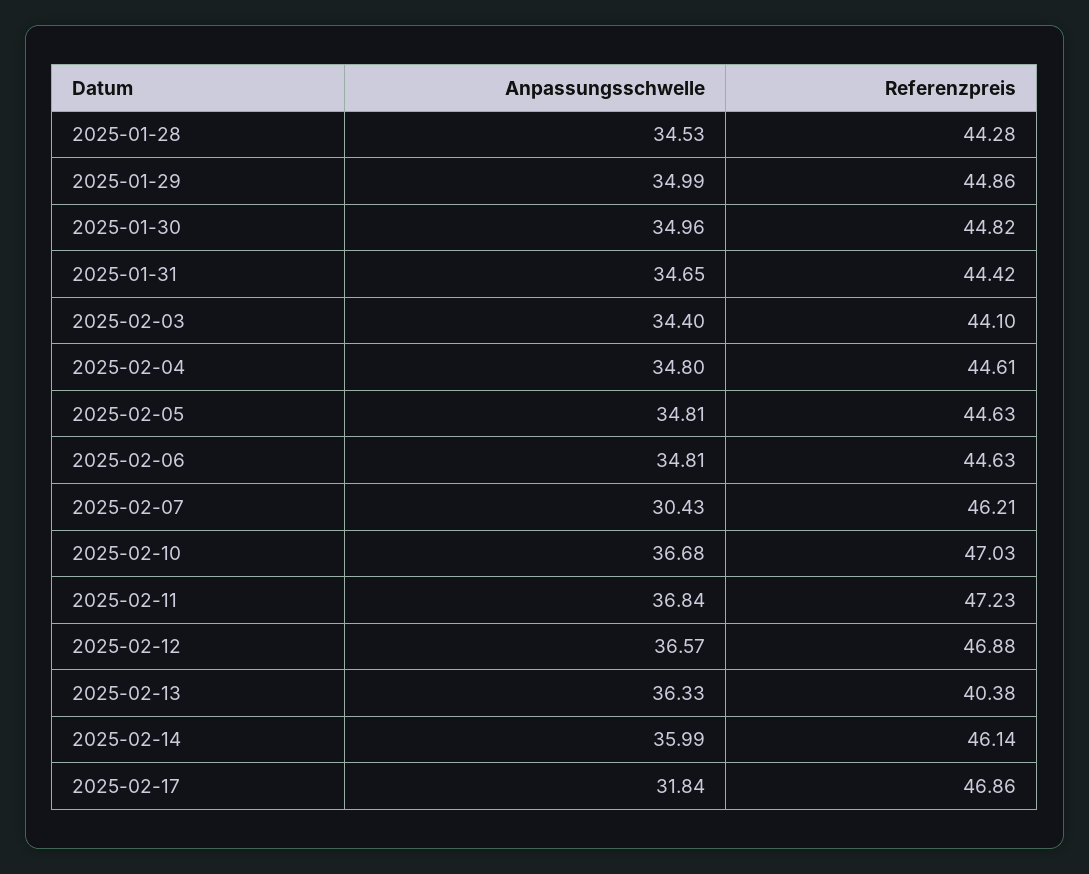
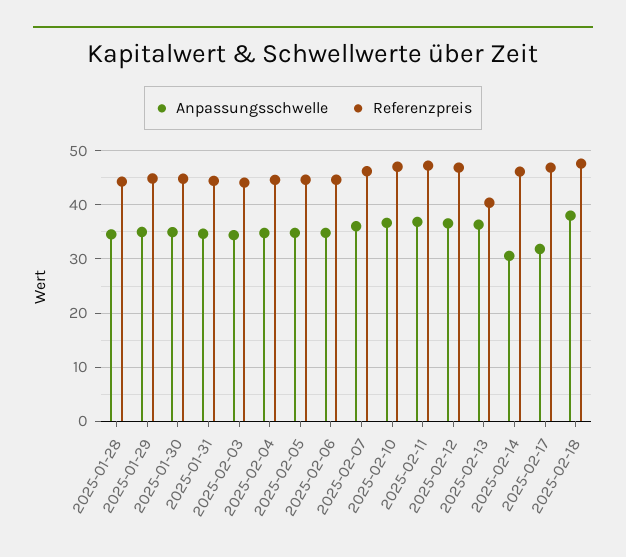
Anpassungsschwelle, 2025-02-07: 30.43 -> 36
Anpassungsschwelle, 2025-02-14: 35.99 -> 30
Anpassungsschwelle, 2025-02-18: none -> 38
Referenzpreis, 2025-02-18: none -> 48

